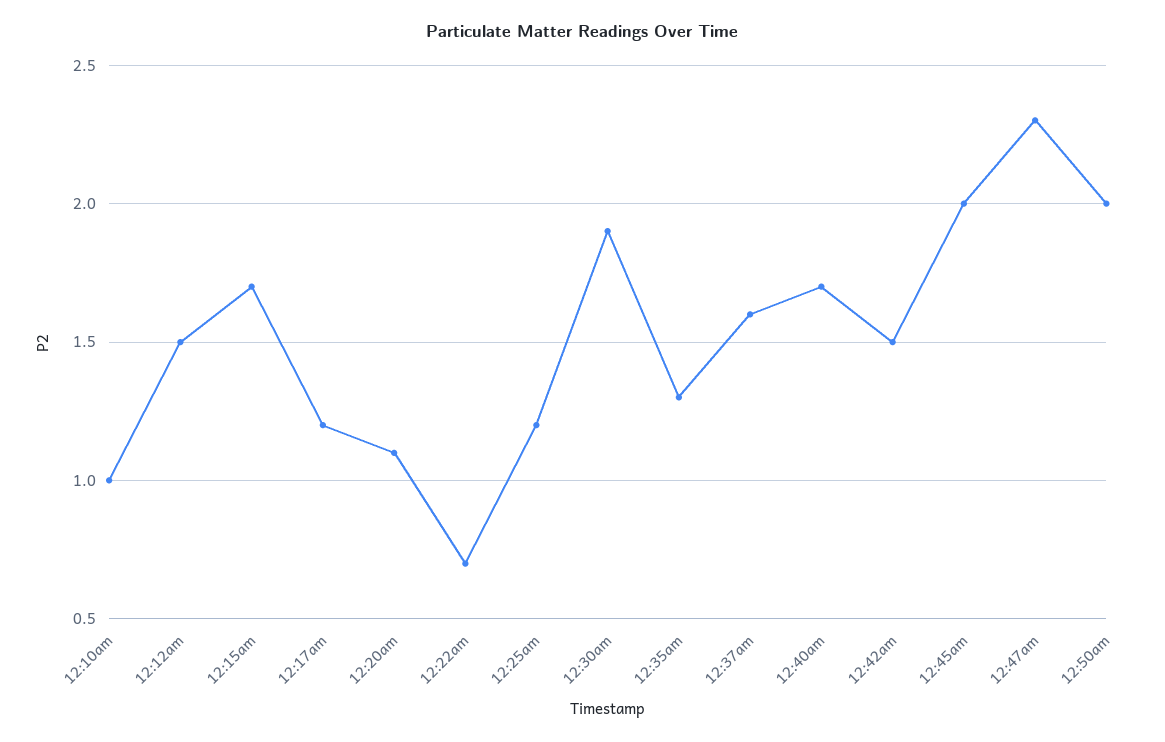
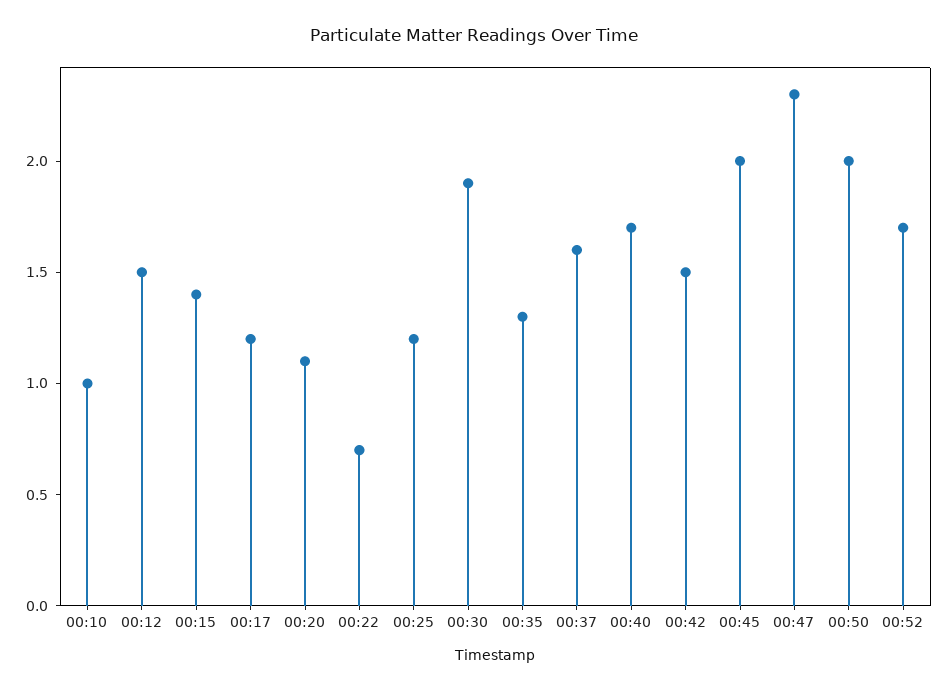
12:15am: 1.7 -> 1.4
00:52: none -> 1.7

